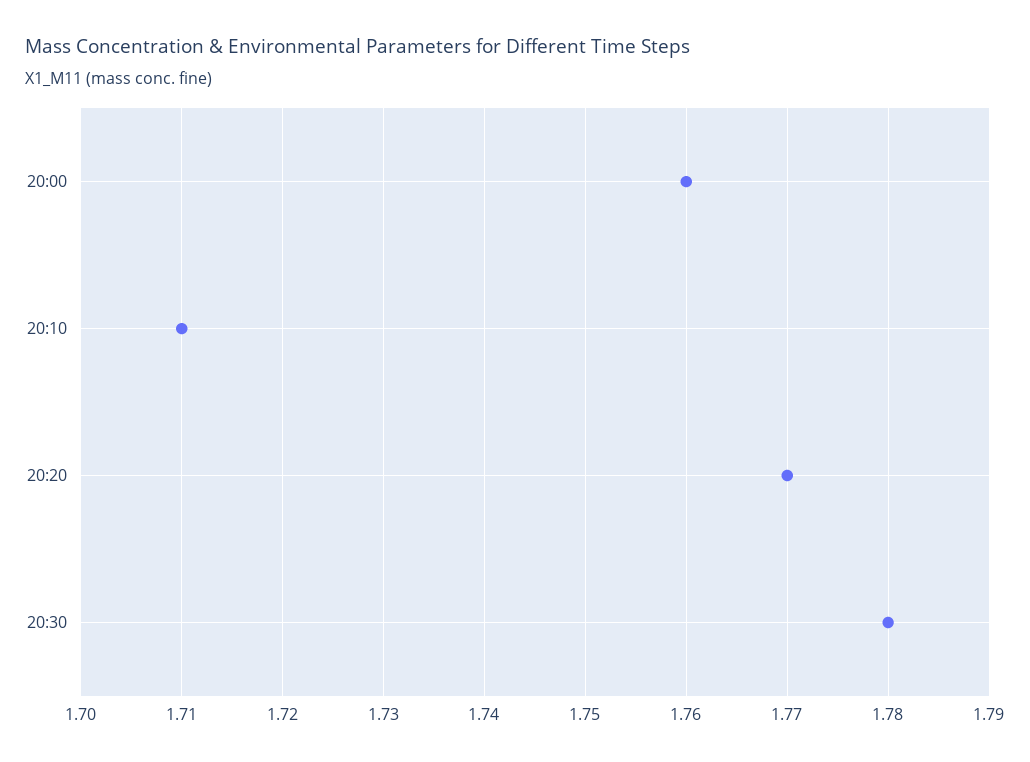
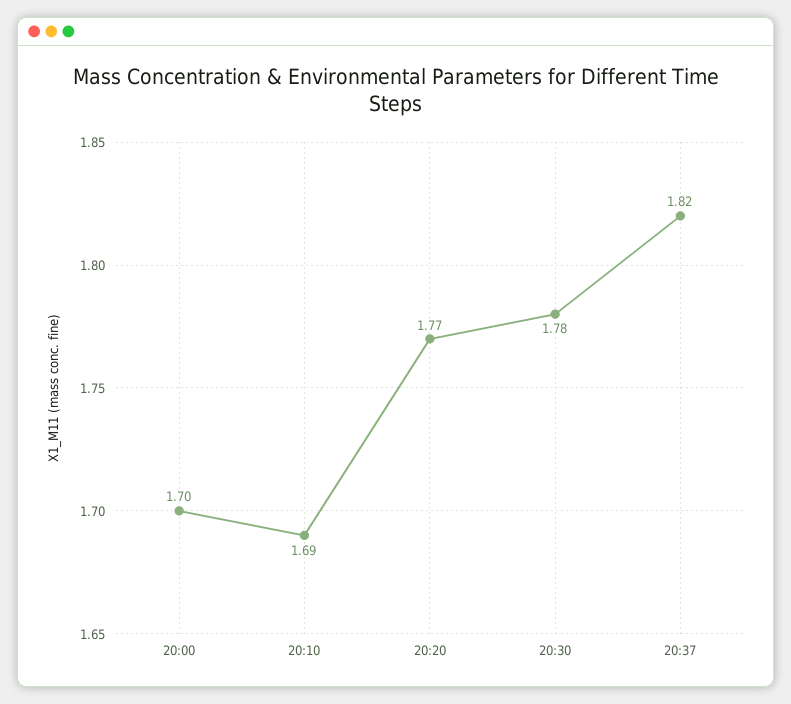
20:00: 1.76 -> 1.7
20:10: 1.71 -> 1.69
20:37: none -> 1.82

